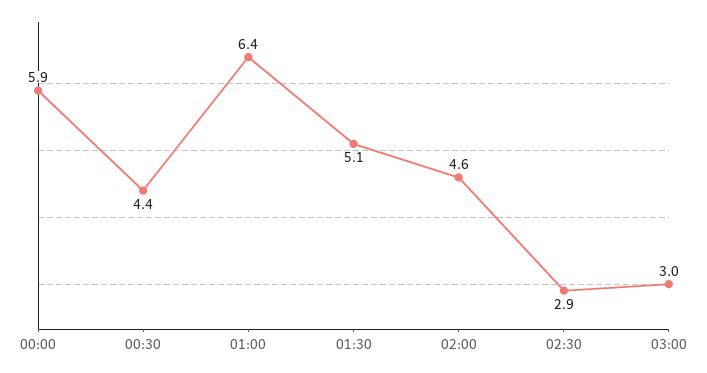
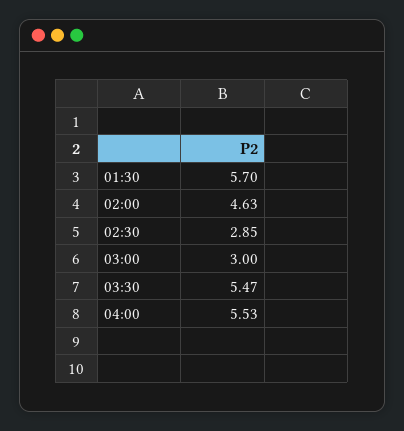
00:00: 5.9 -> none
00:30: 4.4 -> none
01:00: 6.4 -> none
01:30: 5.1 -> 5.7
03:30: none -> 5.47
04:00: none -> 5.53

